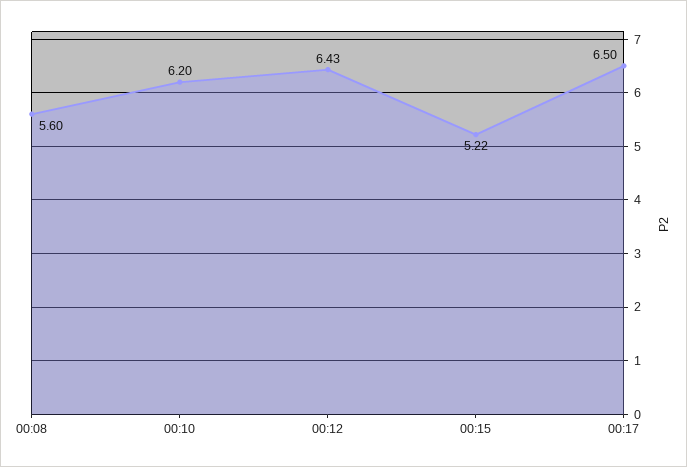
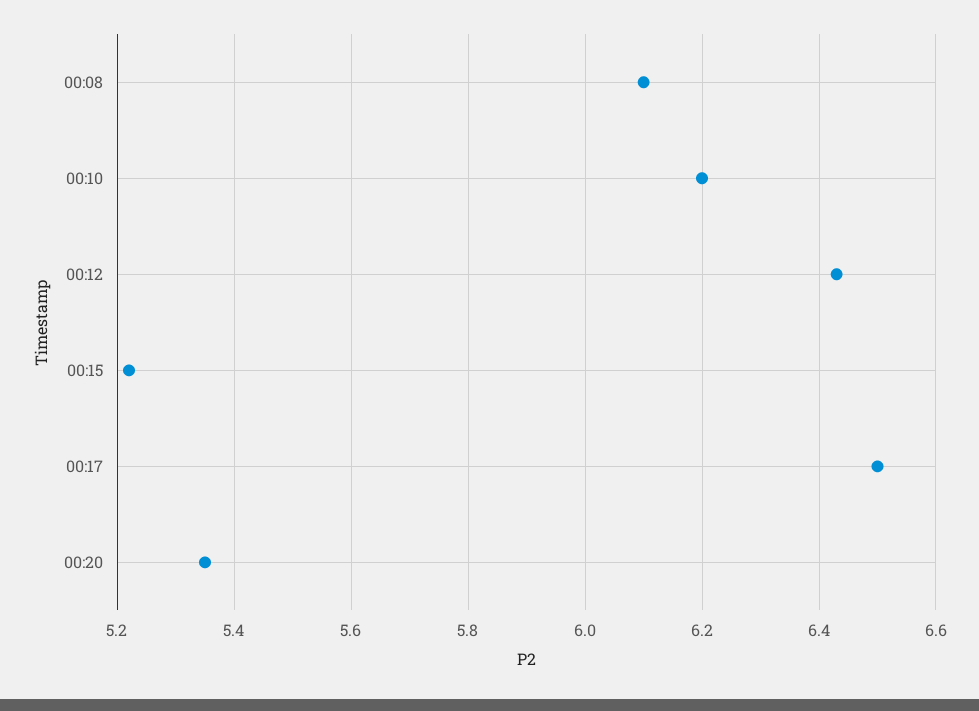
00:08: 5.6 -> 6.1
00:20: none -> 5.35

